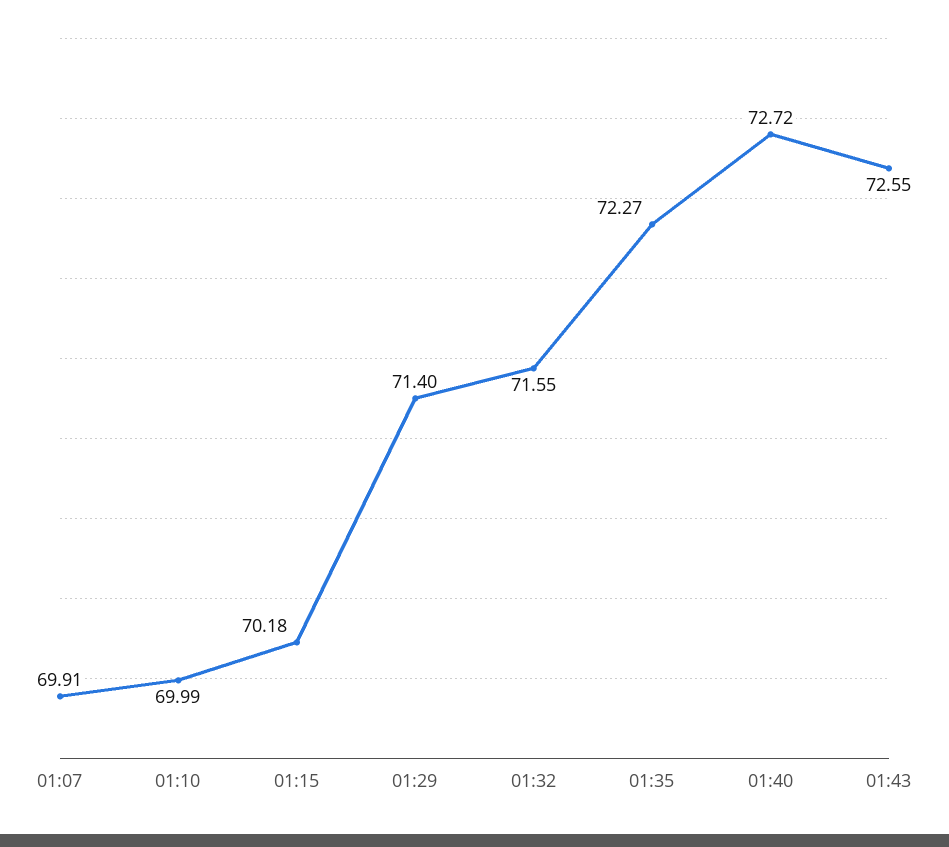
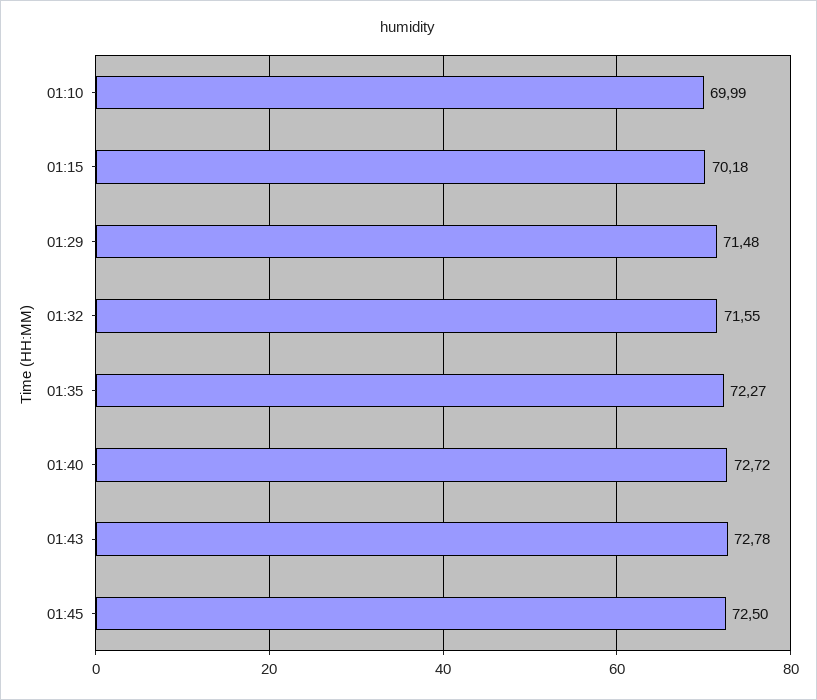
01:07: 69.91 -> none
01:29: 71.4 -> 71.48
01:43: 72.55 -> 72.78
01:45: none -> 72.5

